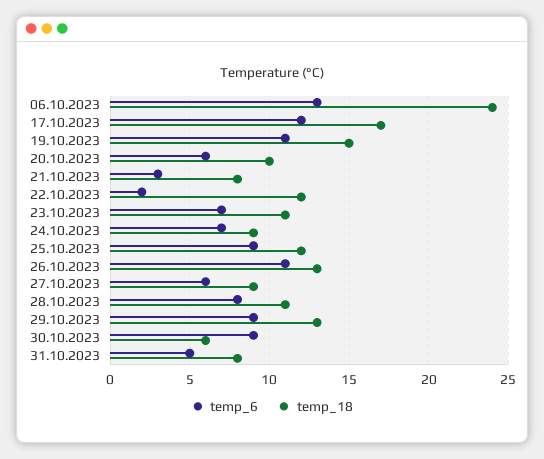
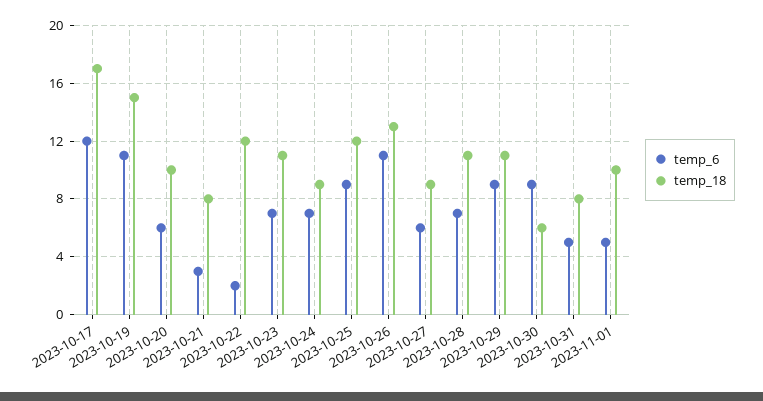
temp_6, 06.10.2023: 13 -> none
temp_18, 06.10.2023: 24 -> none
temp_6, 28.10.2023: 8 -> 7
temp_18, 29.10.2023: 13 -> 11
temp_6, 2023-11-01: none -> 5
temp_18, 2023-11-01: none -> 10

